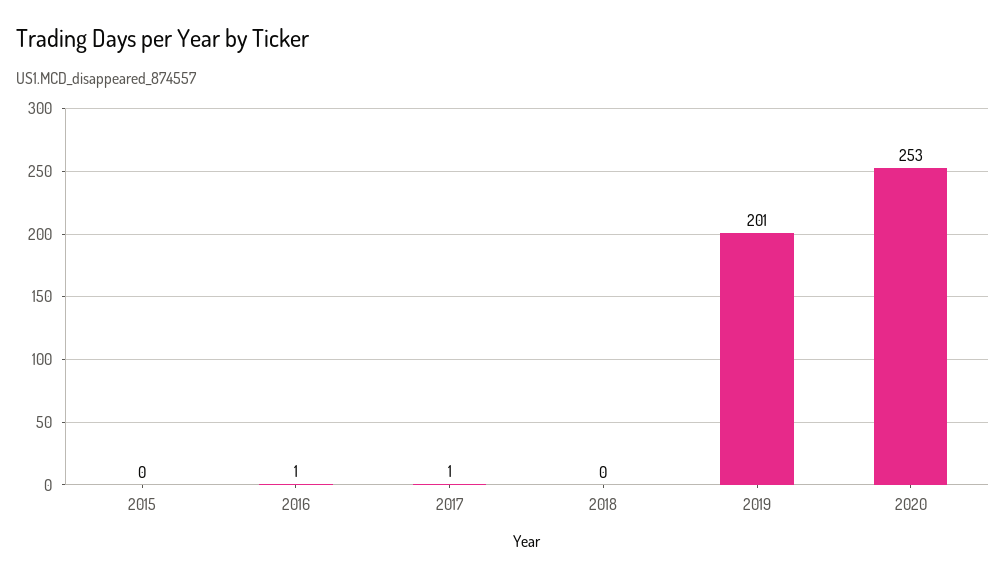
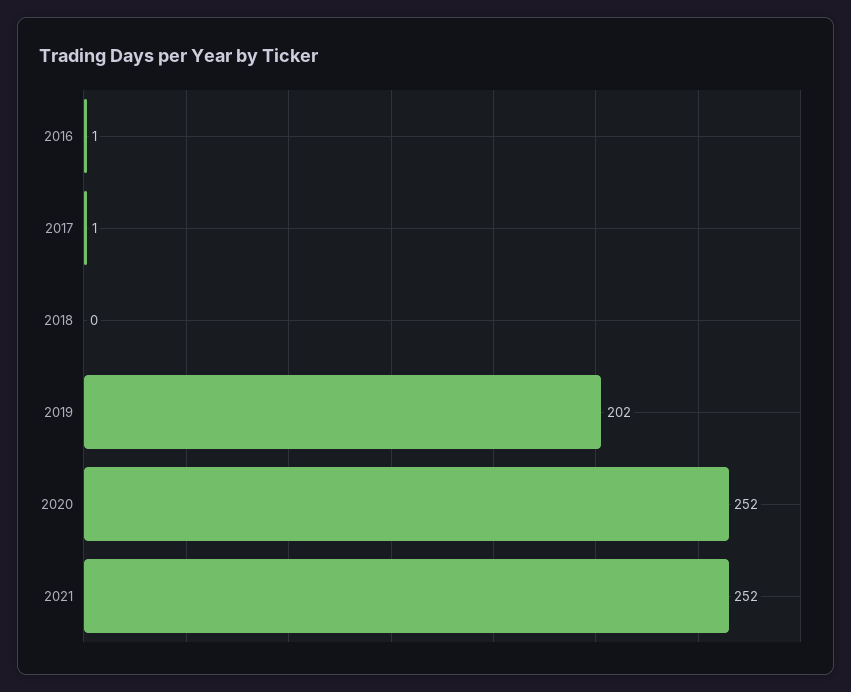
2015: 0 -> none
2019: 201 -> 202
2020: 253 -> 252
2021: none -> 252

